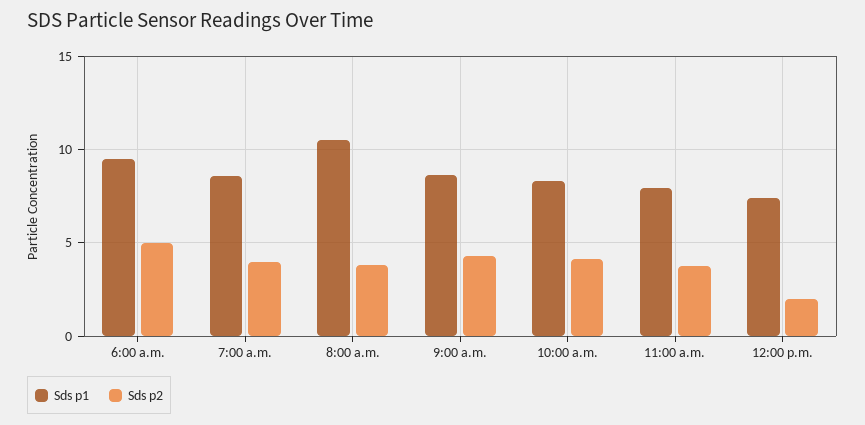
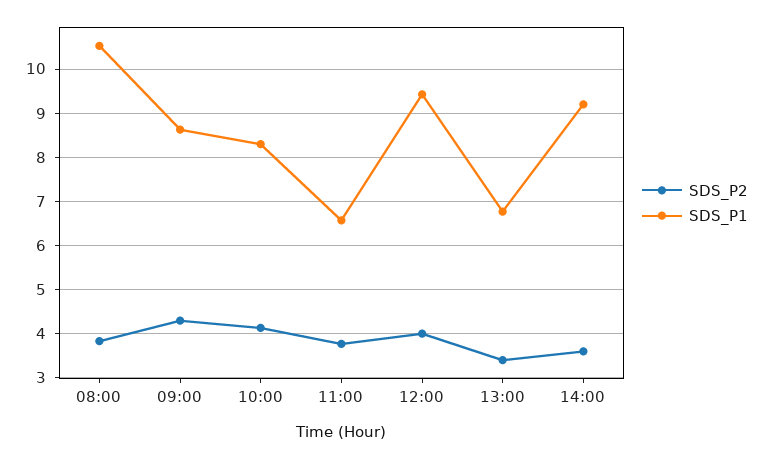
Sds p1, 6:00 a.m.: 9.5 -> none
Sds p2, 6:00 a.m.: 5 -> none
Sds p1, 7:00 a.m.: 8.5 -> none
Sds p2, 7:00 a.m.: 4 -> none
Sds p1, 11:00 a.m.: 8 -> 6.6
Sds p1, 12:00 p.m.: 7.5 -> 9.4
Sds p2, 12:00 p.m.: 2 -> 4
Sds p2, 13:00: none -> 3.4
Sds p1, 13:00: none -> 6.8
Sds p2, 14:00: none -> 3.6
Sds p1, 14:00: none -> 9.2

